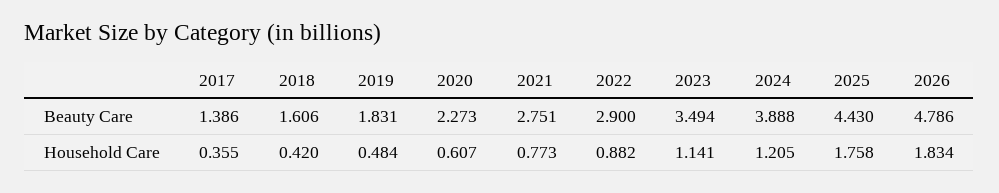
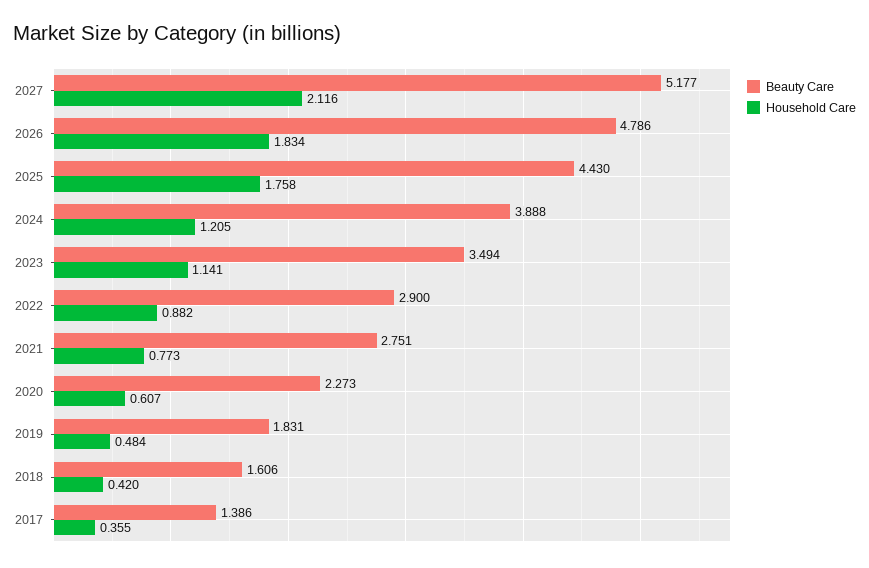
Beauty Care, 2027: none -> 5.177
Household Care, 2027: none -> 2.116

